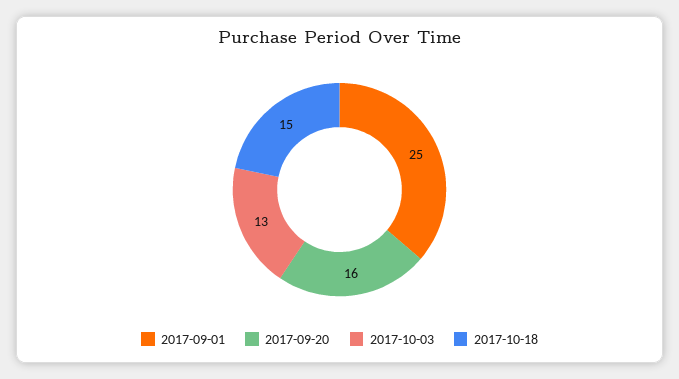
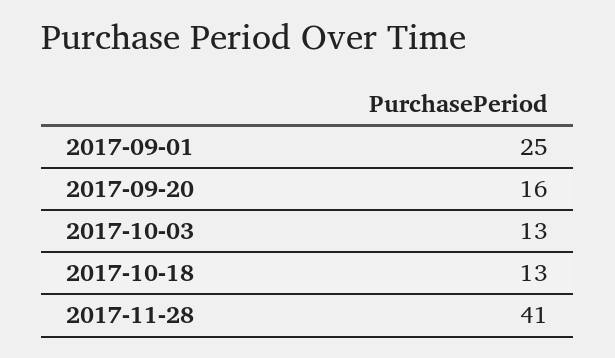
2017-10-18: 15 -> 13
2017-11-28: none -> 41

